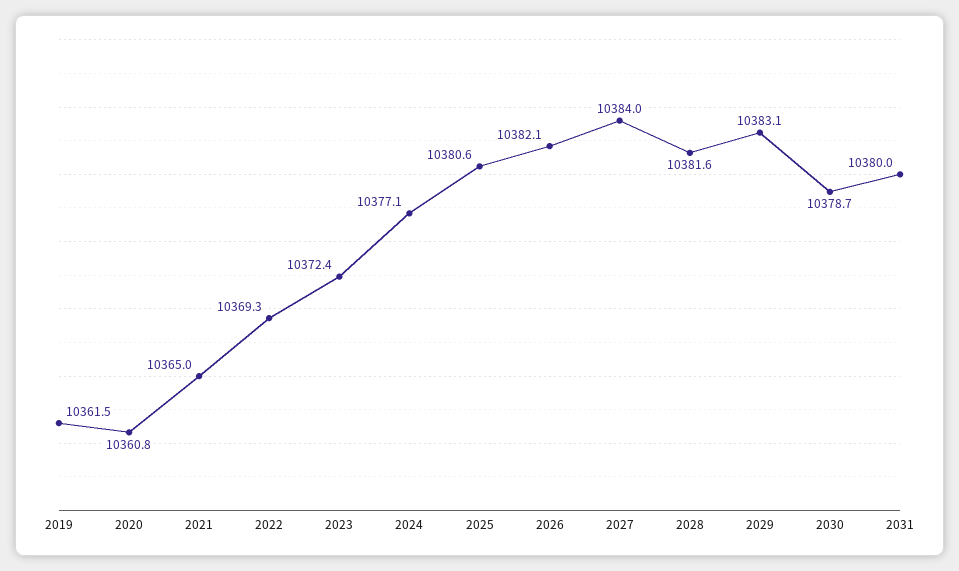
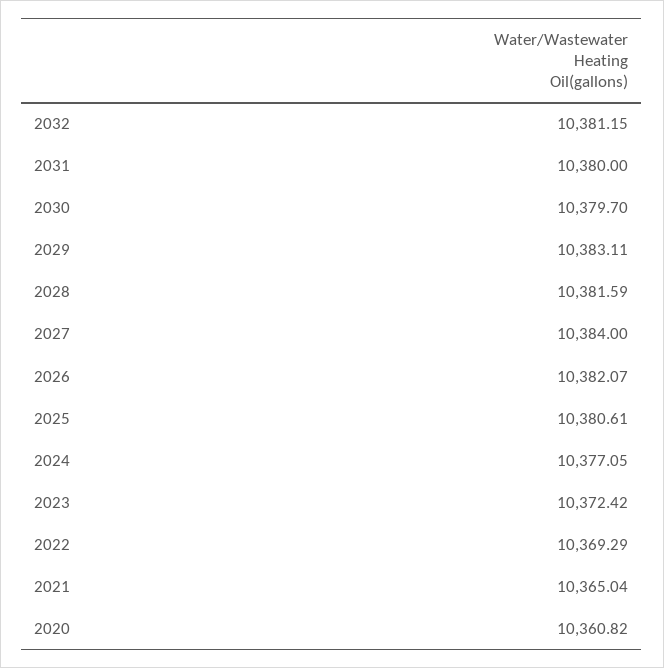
2019: 10361.5 -> none
2030: 10378.7 -> 10379.7
2032: none -> 10381.15

